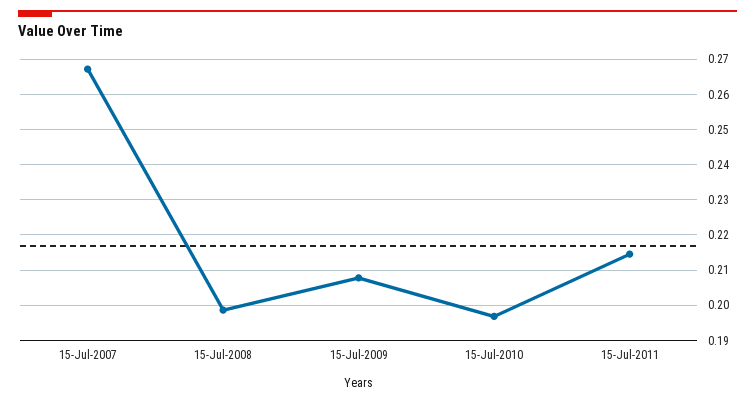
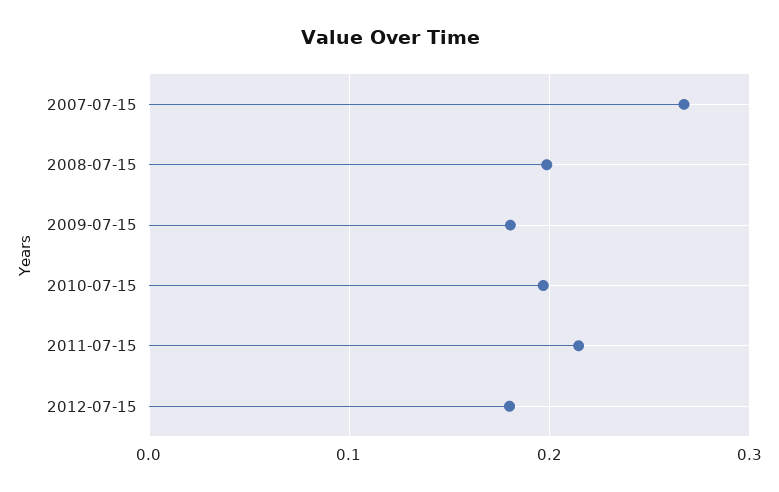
15-Jul-2009: 0.208 -> 0.18
2012-07-15: none -> 0.18

